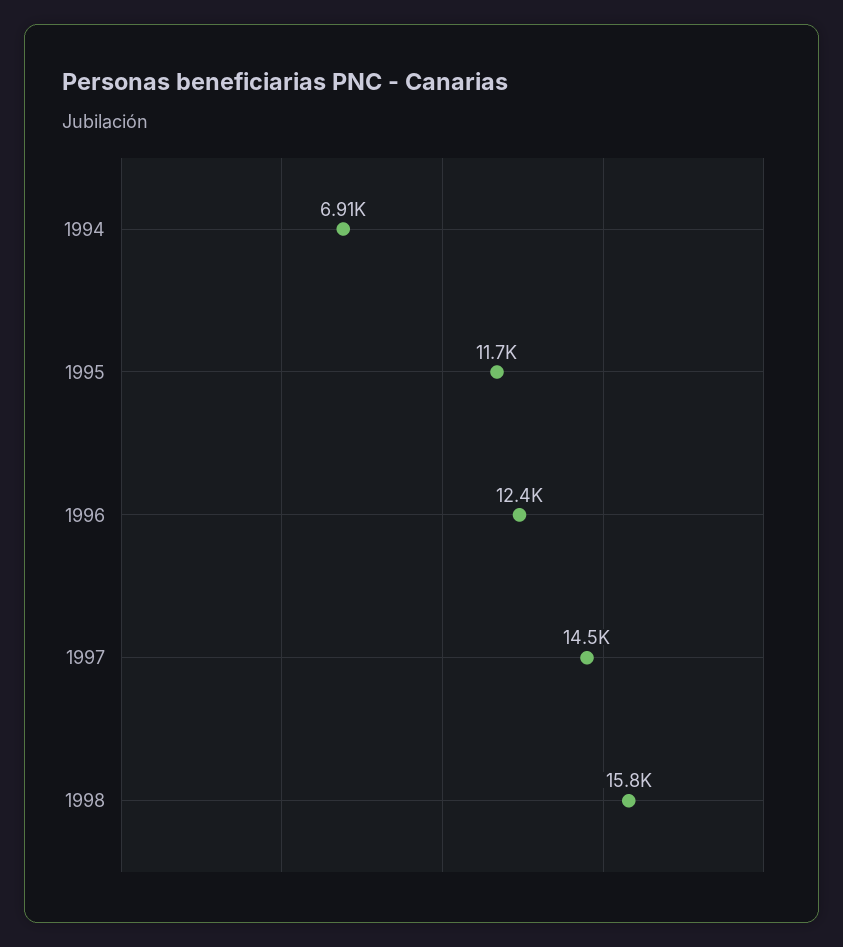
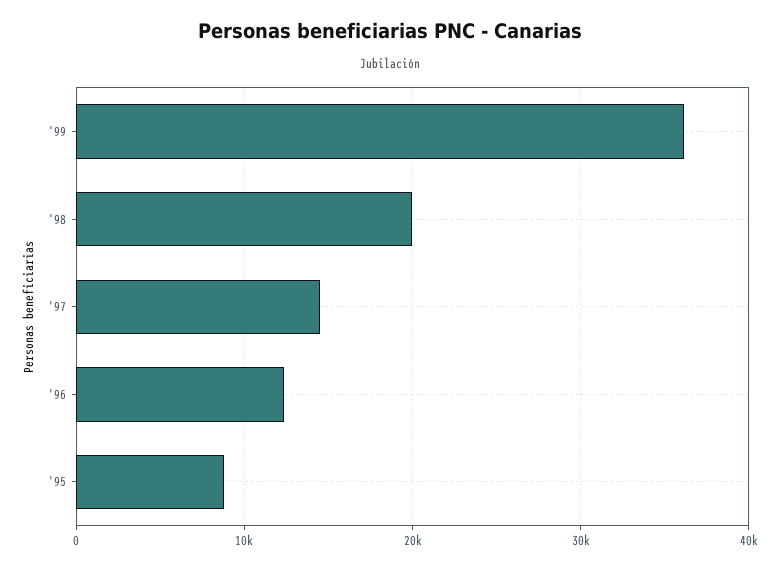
1994: 6910 -> none
1995: 11700 -> 9000
1998: 15800 -> 20000
'99: none -> 36000

